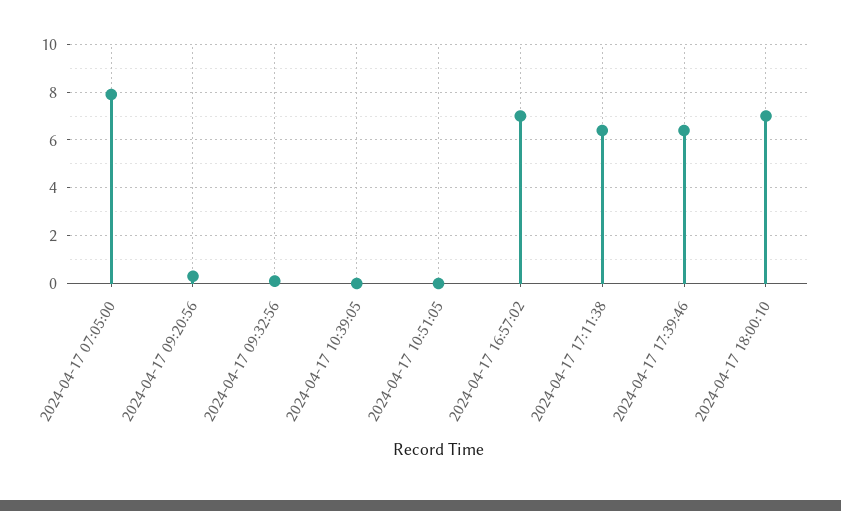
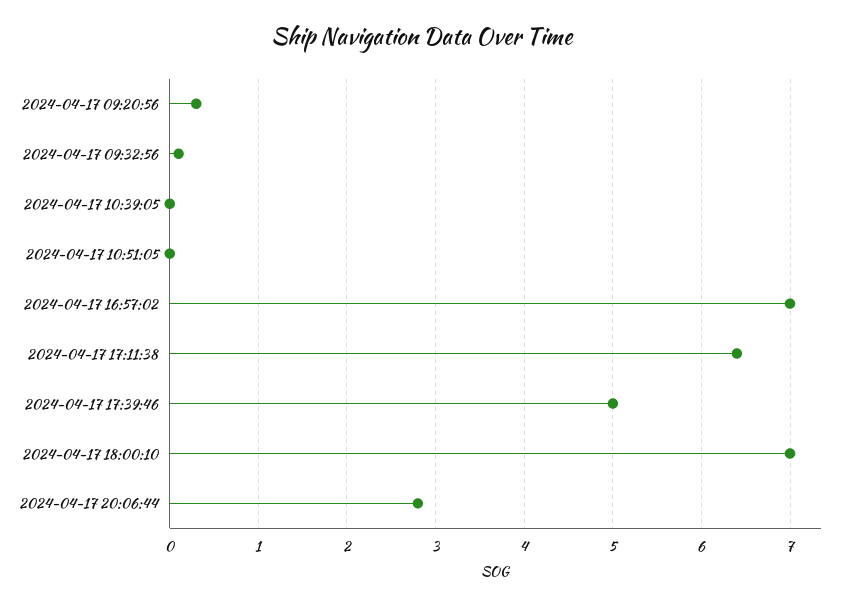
2024-04-17 07:05:00: 8 -> none
2024-04-17 17:39:46: 6.5 -> 5
2024-04-17 20:06:44: none -> 2.8

